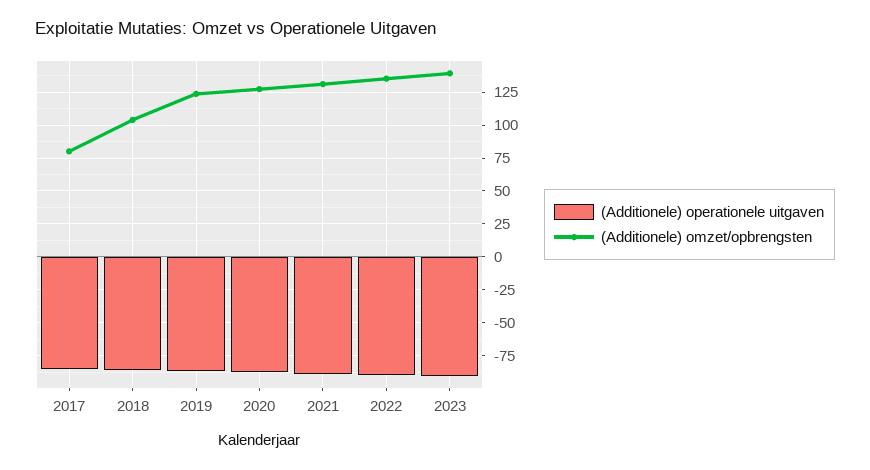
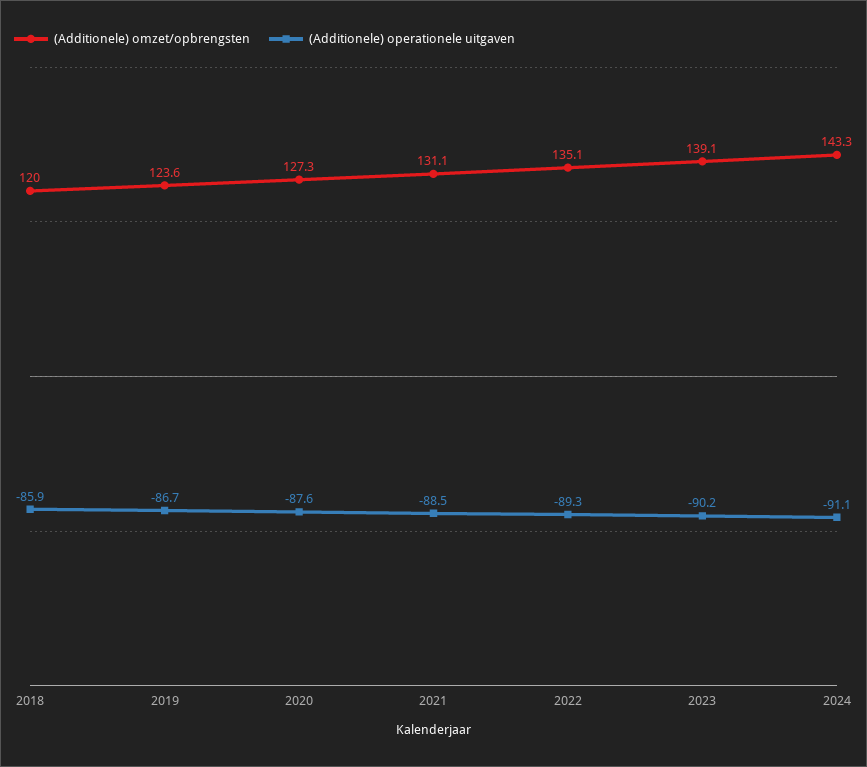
(Additionele) operationele uitgaven, 2017: -85 -> none
(Additionele) omzet/opbrengsten, 2017: 80 -> none
(Additionele) omzet/opbrengsten, 2018: 105 -> 120
(Additionele) omzet/opbrengsten, 2024: none -> 143.3
(Additionele) operationele uitgaven, 2024: none -> -91.1

